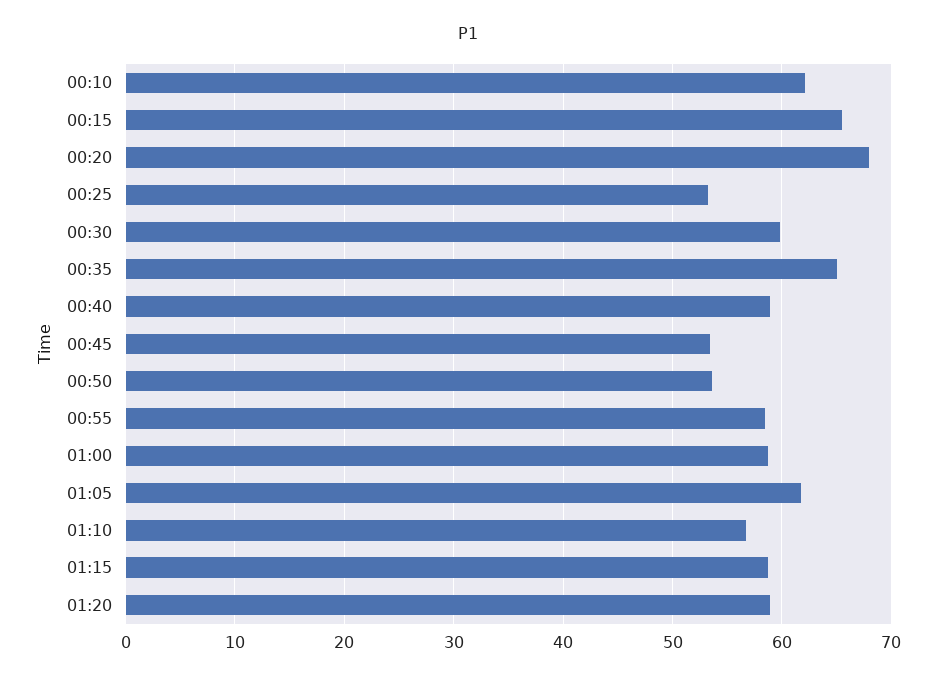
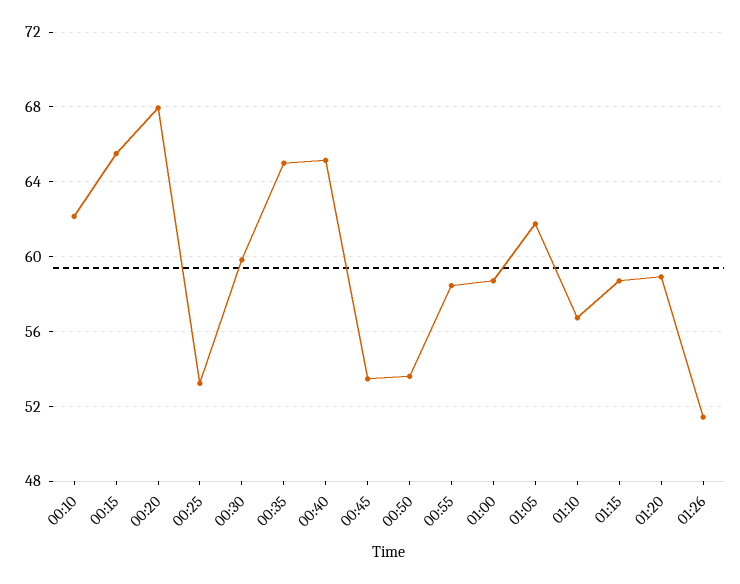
00:40: 59 -> 65
01:26: none -> 51.5

